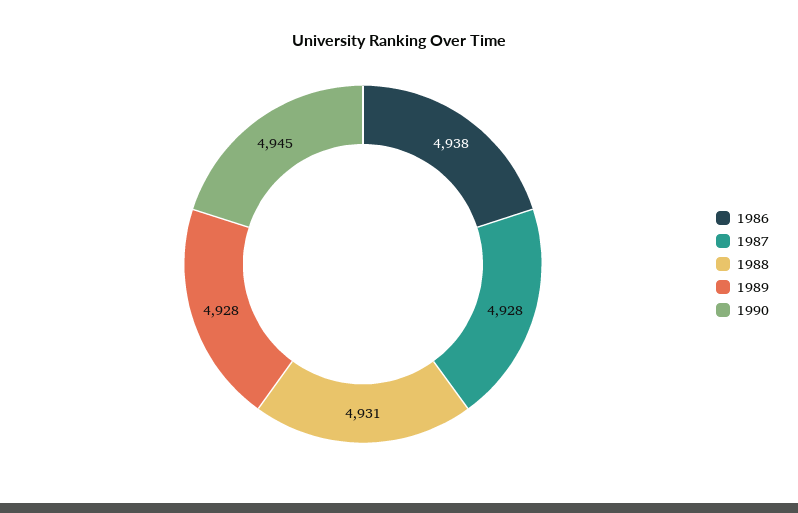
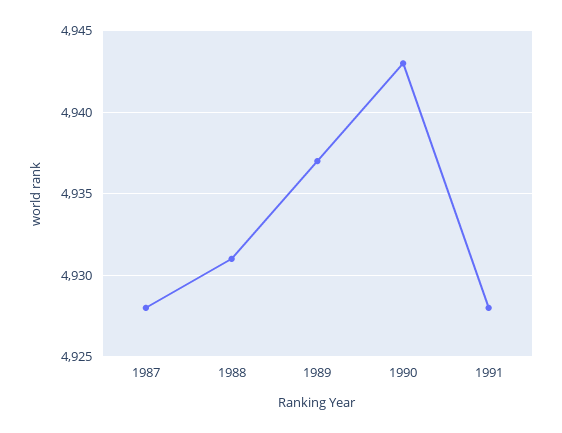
1986: 4938 -> none
1989: 4928 -> 4937
1990: 4945 -> 4943
1991: none -> 4928

